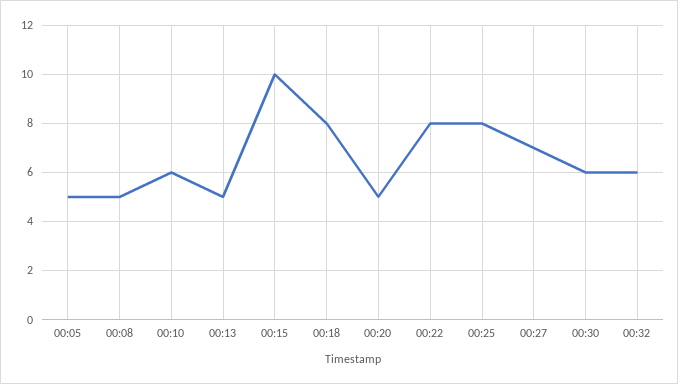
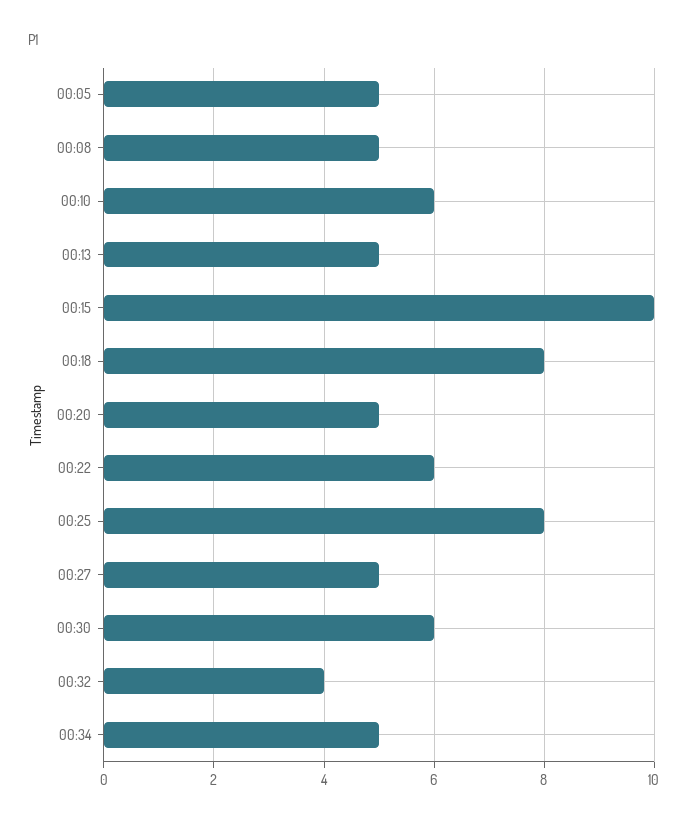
00:22: 8 -> 6
00:27: 7 -> 5
00:32: 6 -> 4
00:34: none -> 5

